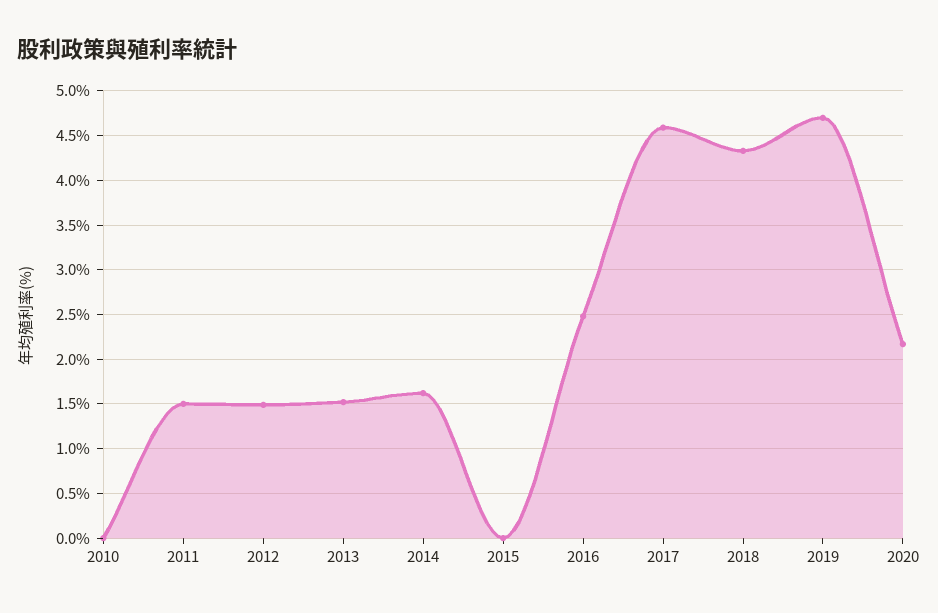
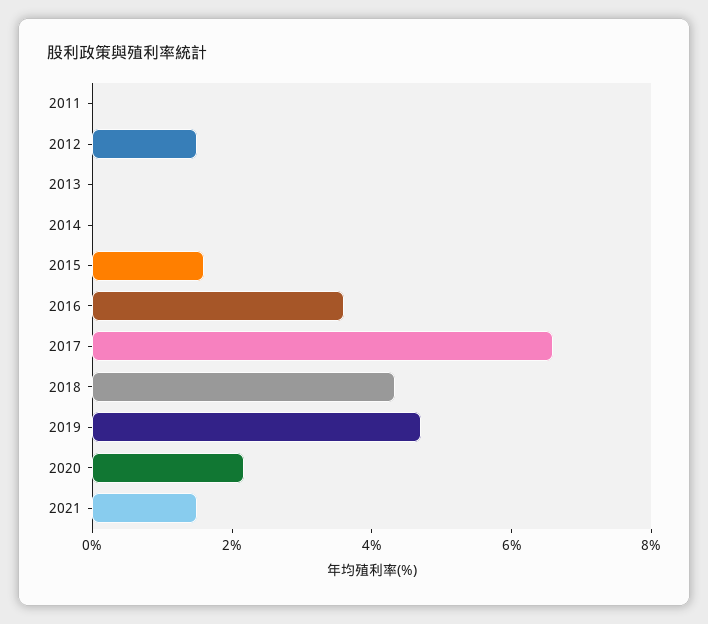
2010: 0 -> none
2011: 1.5 -> 0
2013: 1.5 -> 0
2014: 1.6 -> 0
2015: 0 -> 1.5
2016: 2.5 -> 3.5
2017: 4.6 -> 6.5
2021: none -> 1.5

